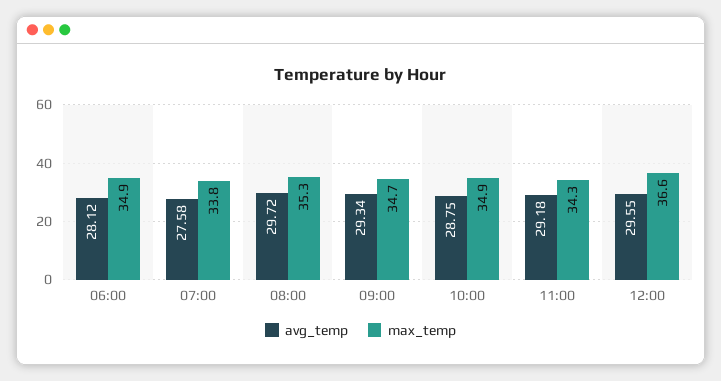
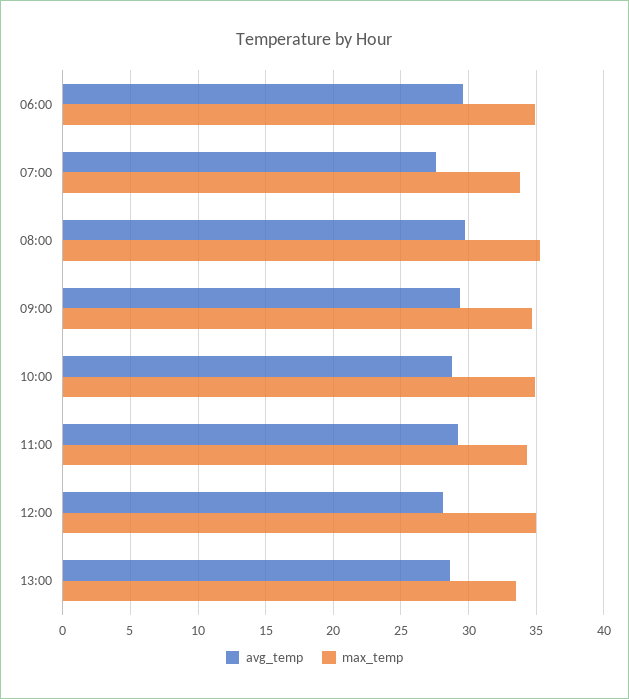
avg_temp, 06:00: 28.12 -> 29.5
avg_temp, 12:00: 29.55 -> 28
max_temp, 12:00: 36.6 -> 35
avg_temp, 13:00: none -> 28.5
max_temp, 13:00: none -> 33.5

